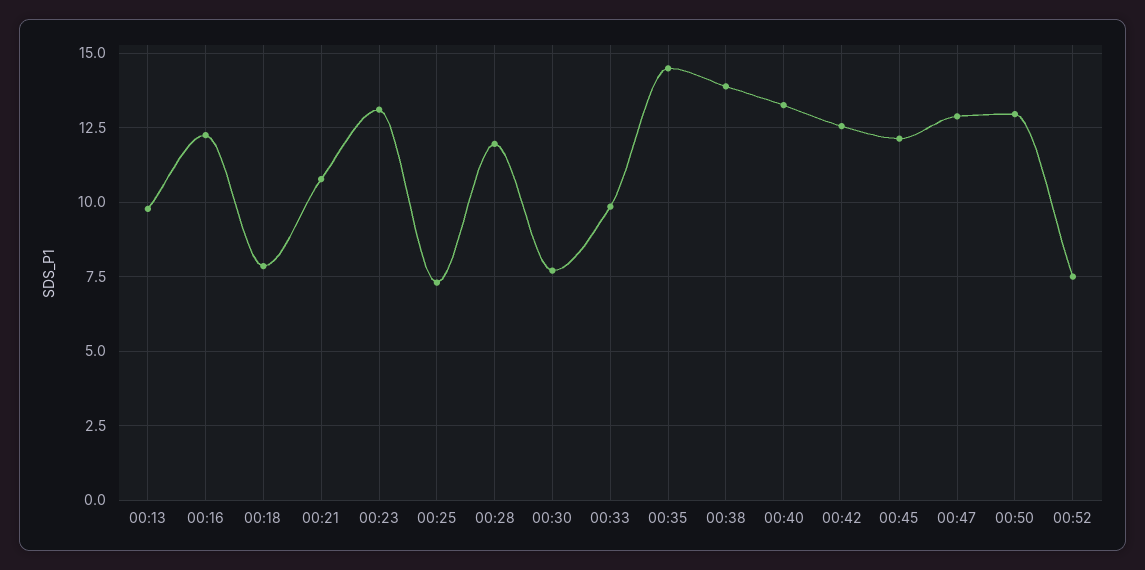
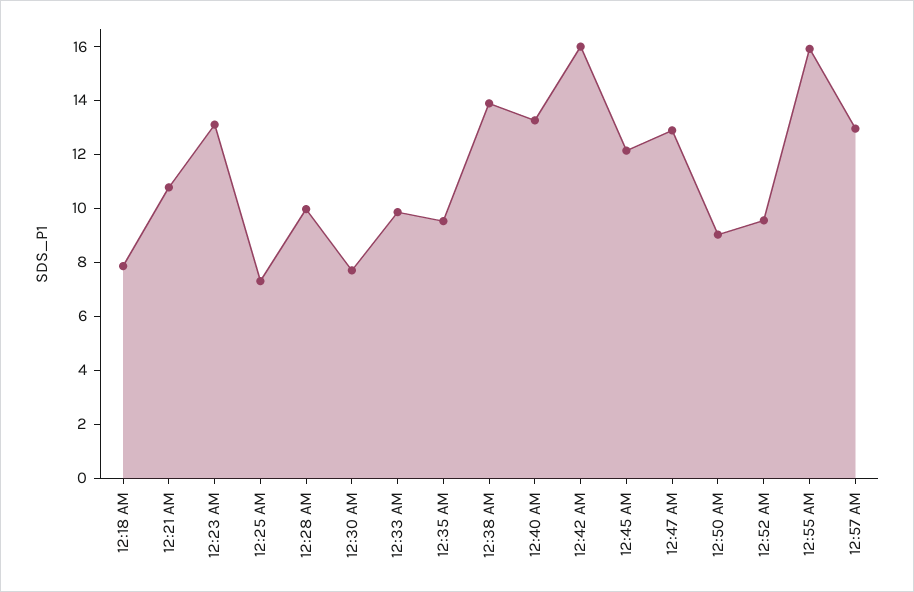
00:13: 9.75 -> none
00:16: 12.25 -> none
00:28: 12 -> 10
00:35: 14.5 -> 9.5
00:42: 12.5 -> 16
00:50: 13 -> 9
00:52: 7.5 -> 9.5
12:55 AM: none -> 16
12:57 AM: none -> 13

